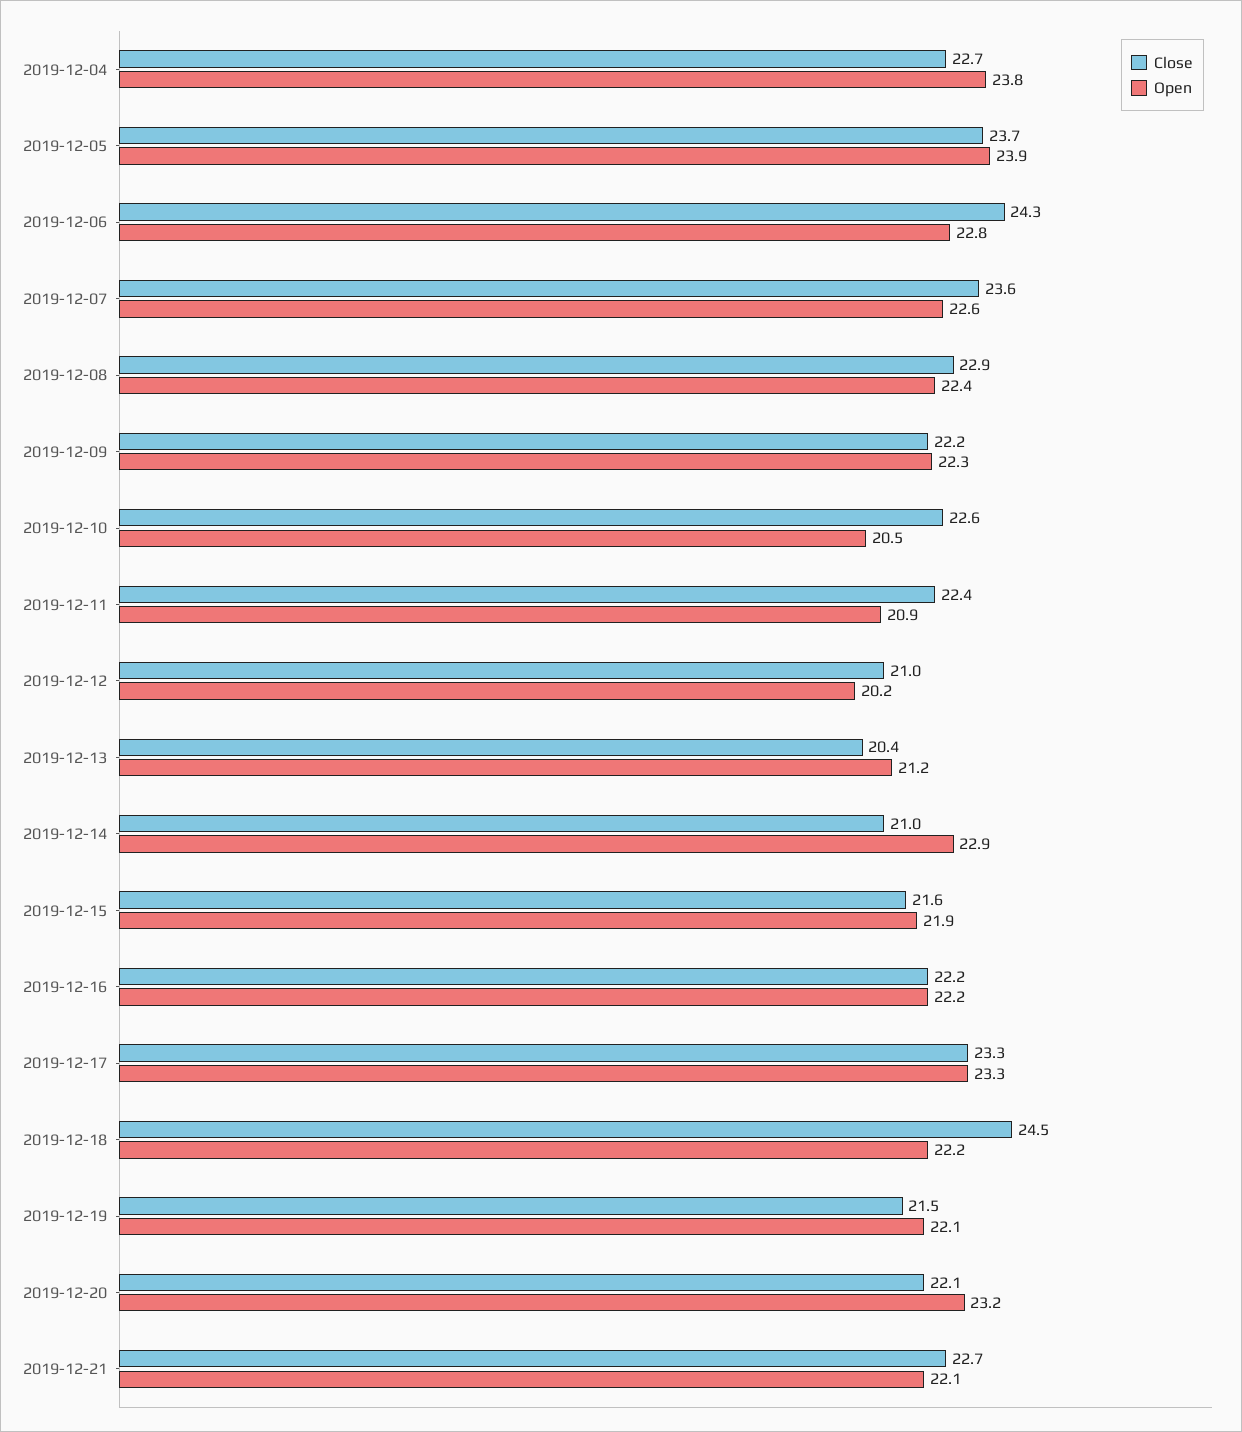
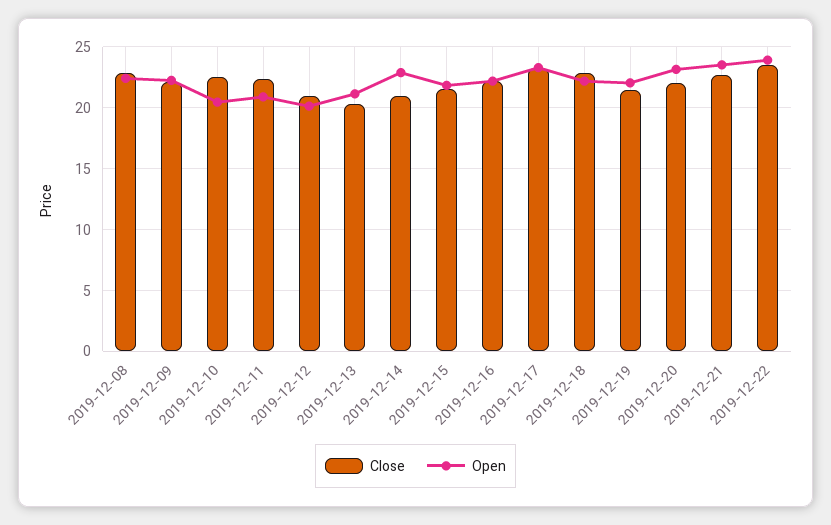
Close, 2019-12-04: 22.7 -> none
Open, 2019-12-04: 23.8 -> none
Close, 2019-12-05: 23.7 -> none
Open, 2019-12-05: 23.9 -> none
Close, 2019-12-06: 24.3 -> none
Open, 2019-12-06: 22.8 -> none
Close, 2019-12-07: 23.6 -> none
Open, 2019-12-07: 22.6 -> none
Close, 2019-12-18: 24.5 -> 23
Open, 2019-12-21: 22.1 -> 23.5
Close, 2019-12-22: none -> 23.5
Open, 2019-12-22: none -> 24

